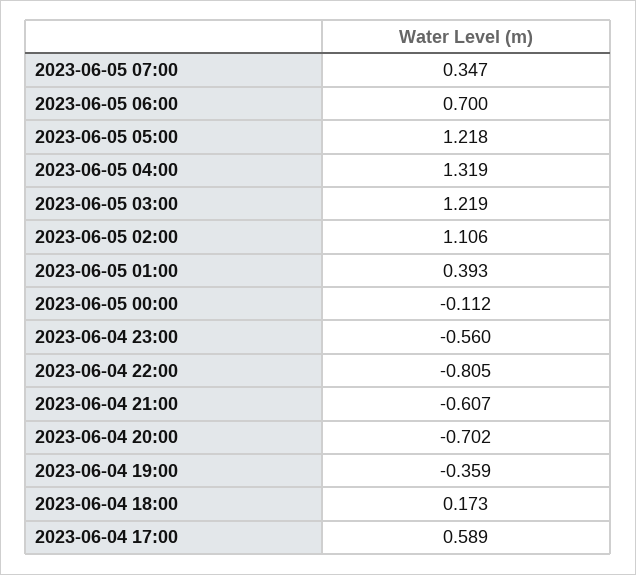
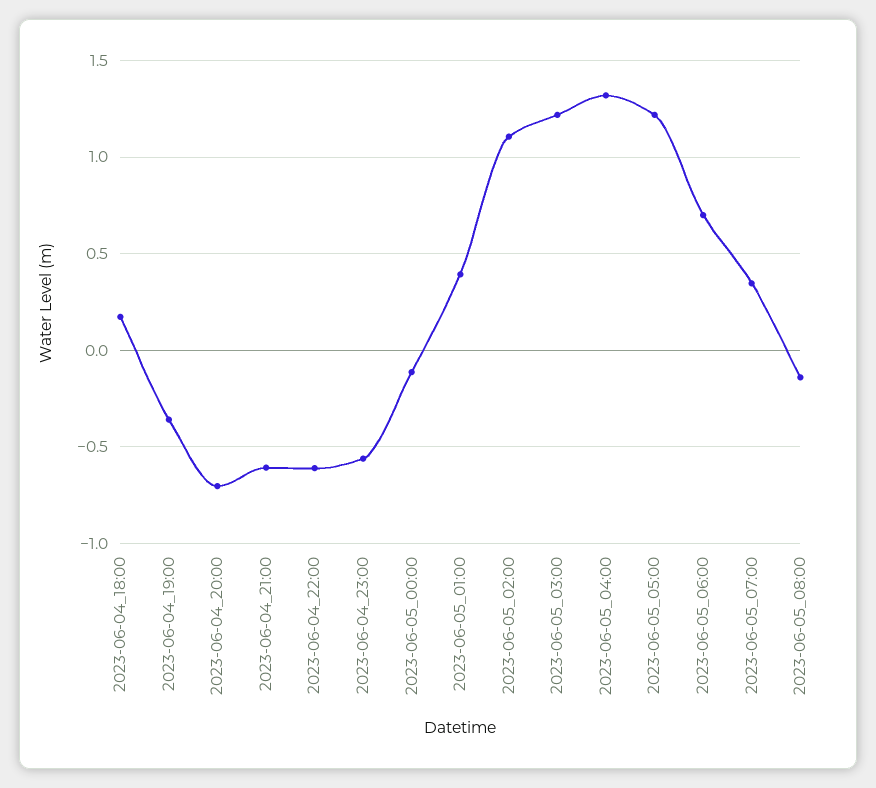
2023-06-04 22:00: -0.805 -> -0.6
2023-06-04 17:00: 0.589 -> none
2023-06-05_08:00: none -> -0.15

